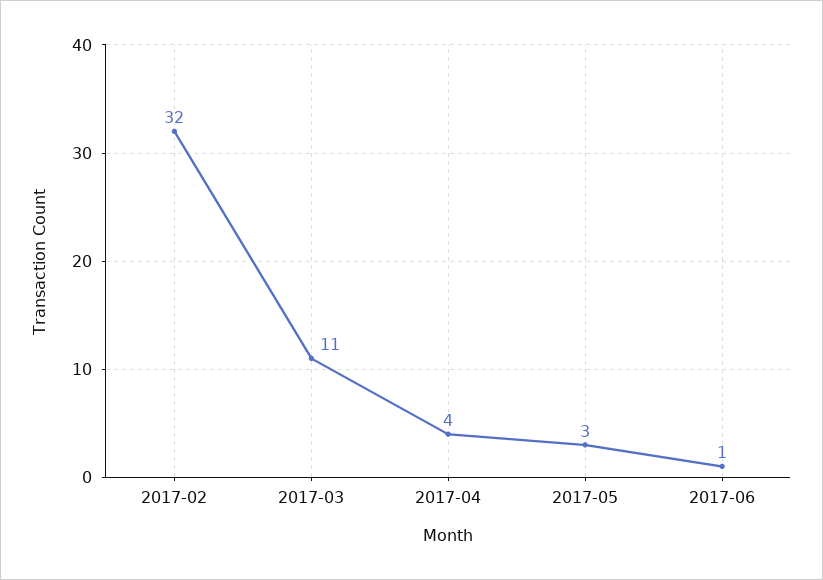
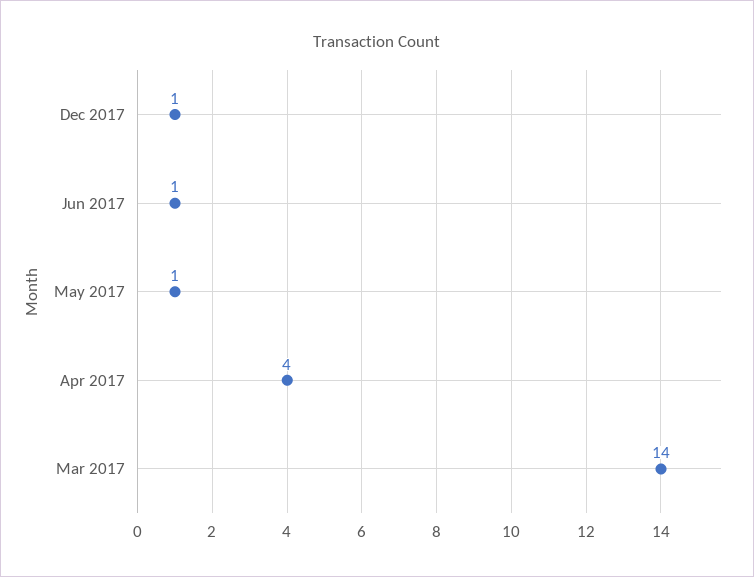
2017-02: 32 -> none
2017-03: 11 -> 14
2017-05: 3 -> 1
Dec 2017: none -> 1

